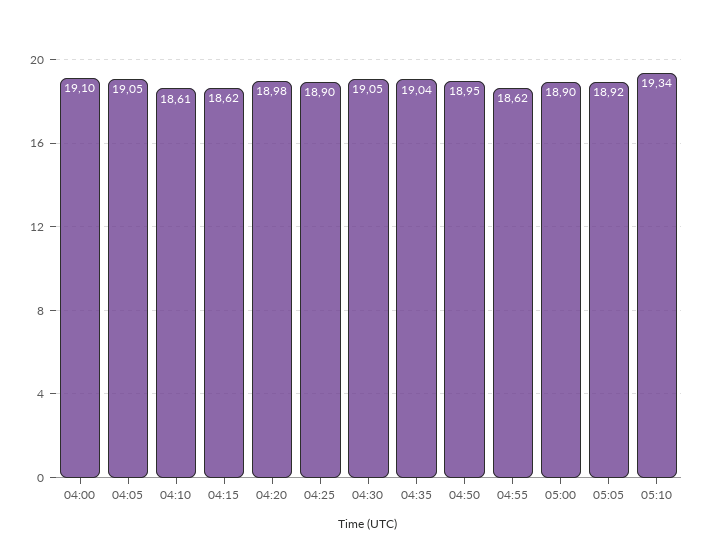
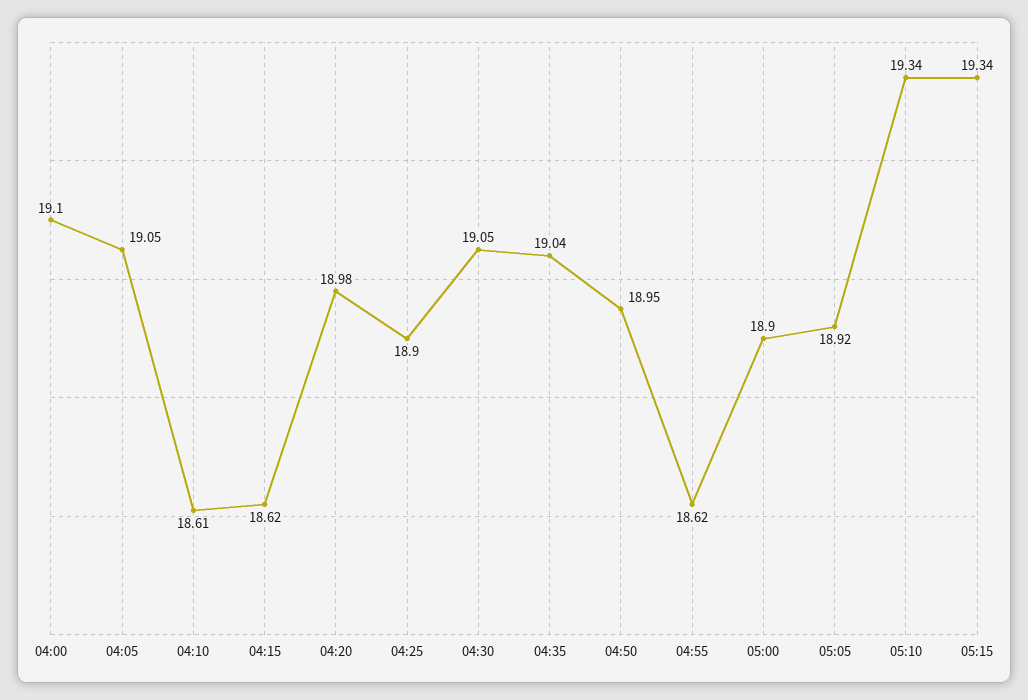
05:15: none -> 19.34

